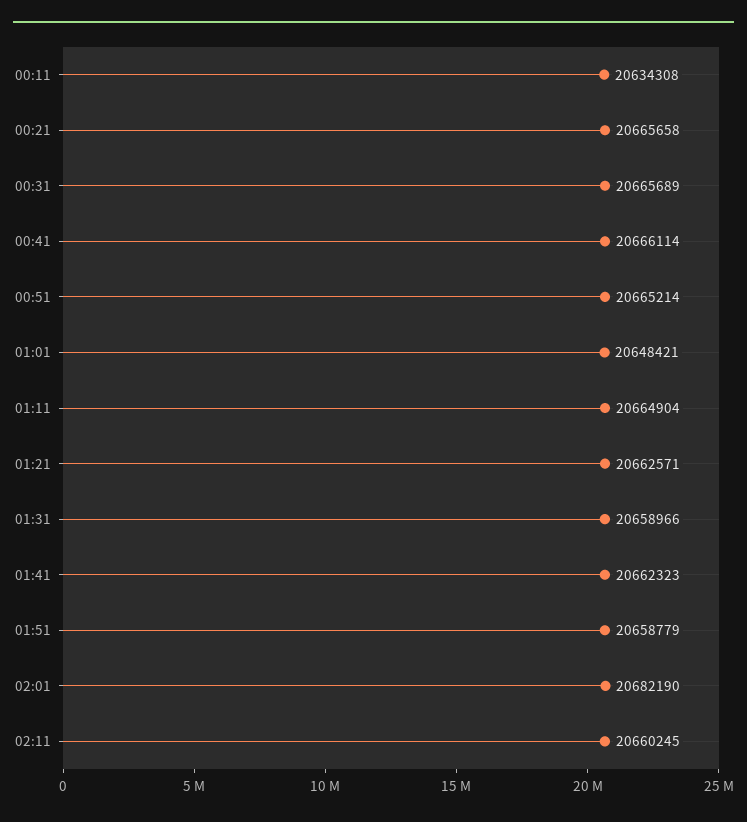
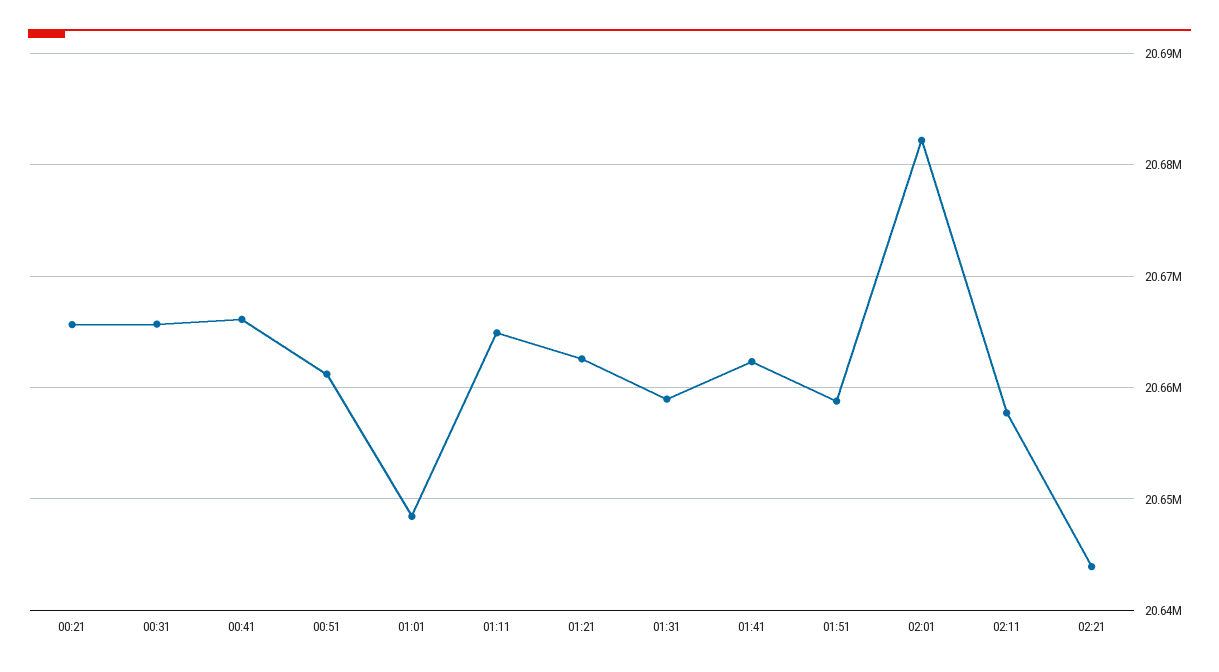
00:11: 20634308 -> none
00:51: 20665214 -> 20661000
02:11: 20660245 -> 20658000
02:21: none -> 20644000

